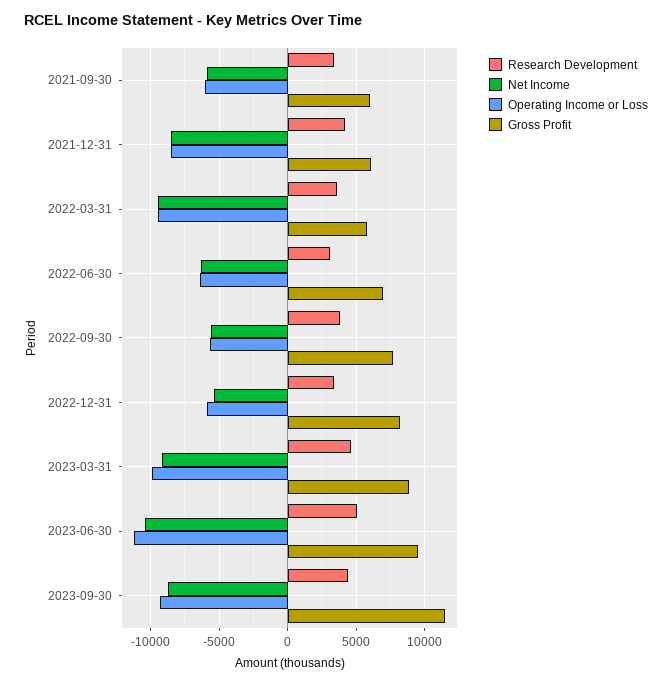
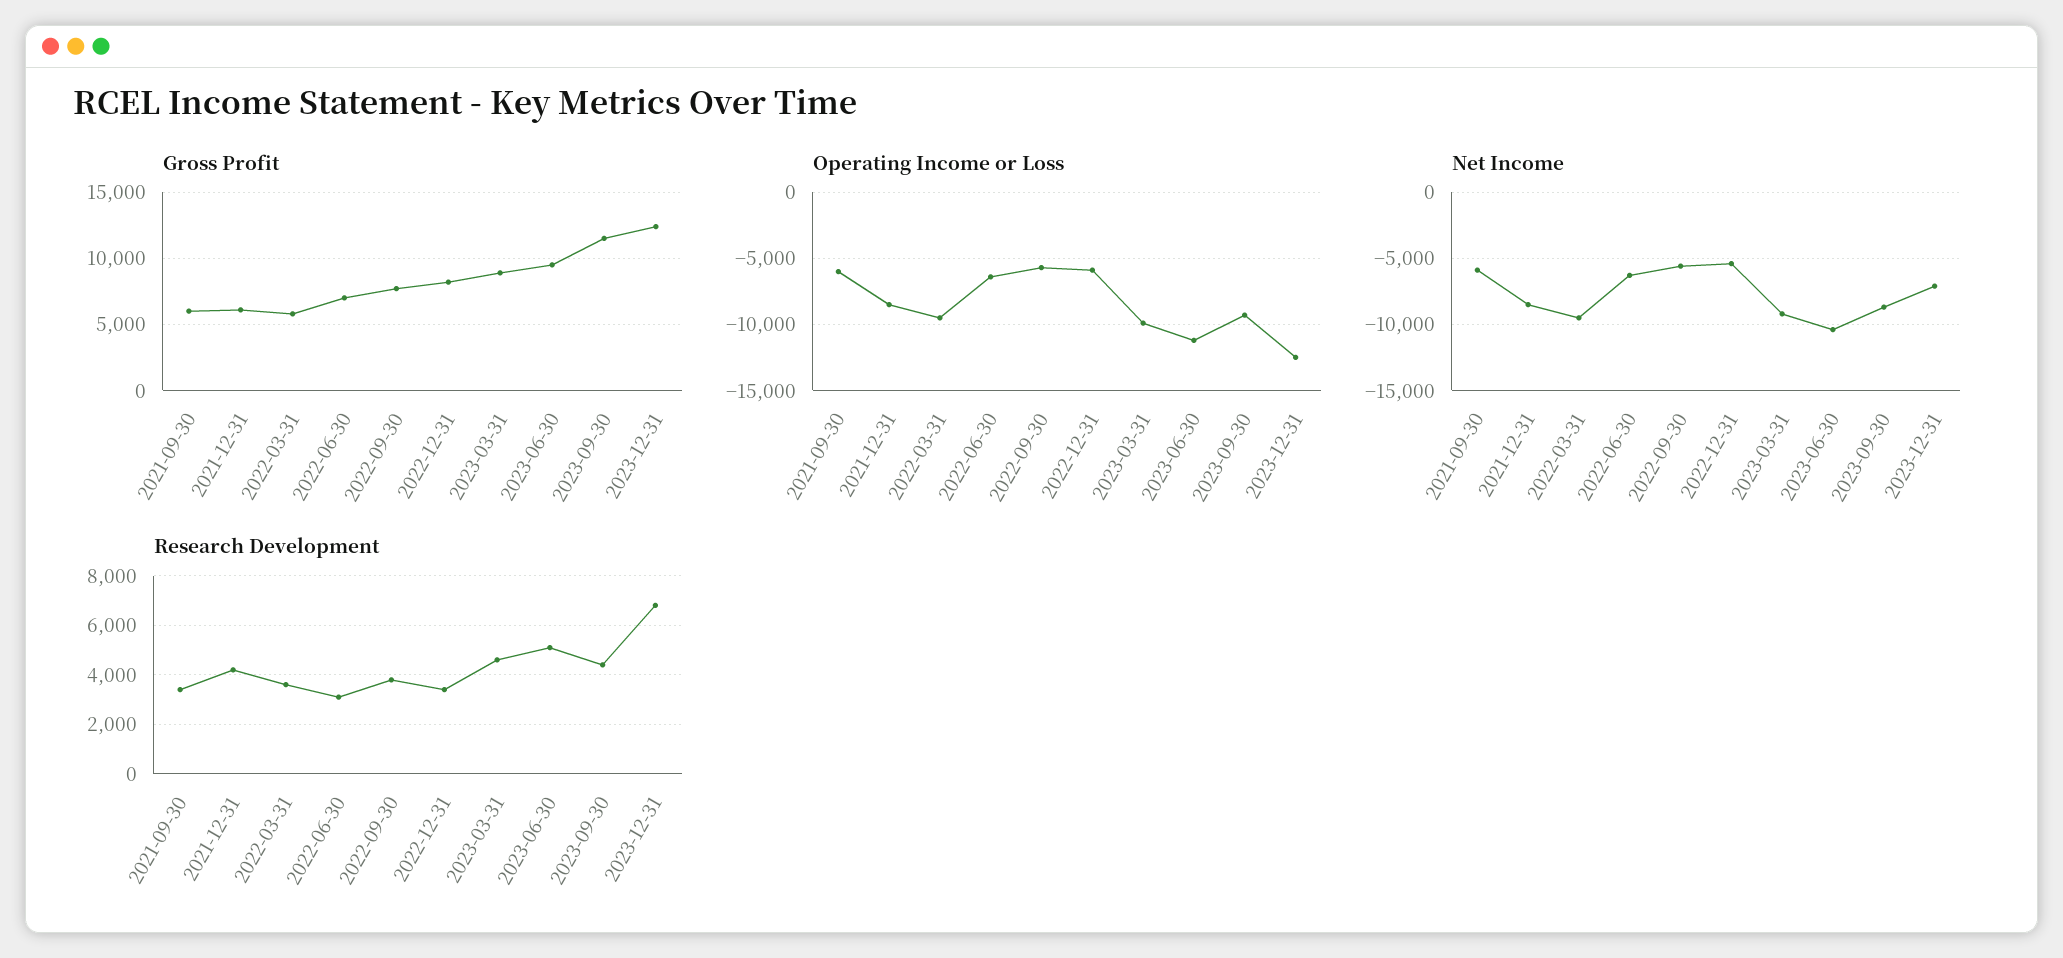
Gross Profit, 2023-12-31: none -> 12500
Operating Income or Loss, 2023-12-31: none -> -12500
Net Income, 2023-12-31: none -> -7000
Research Development, 2023-12-31: none -> 6750

